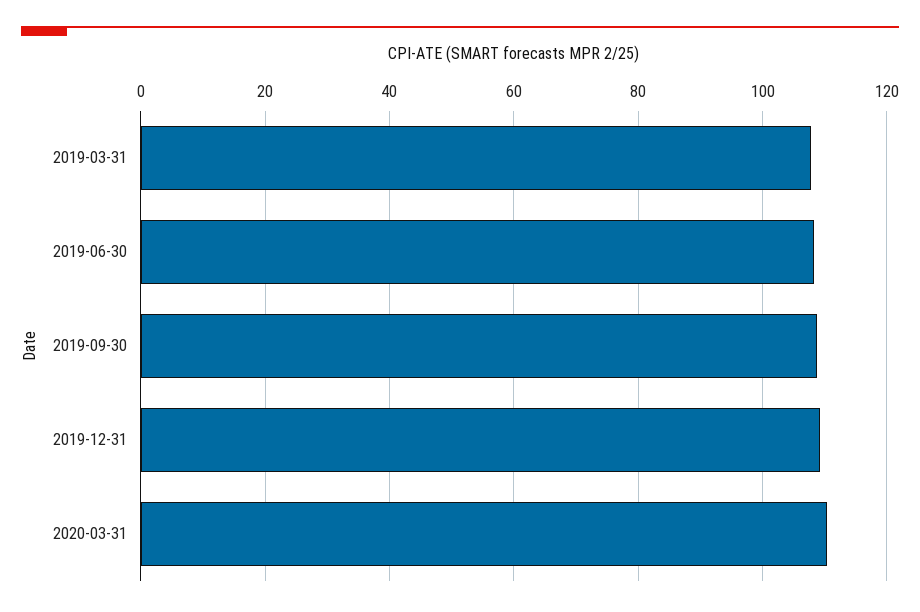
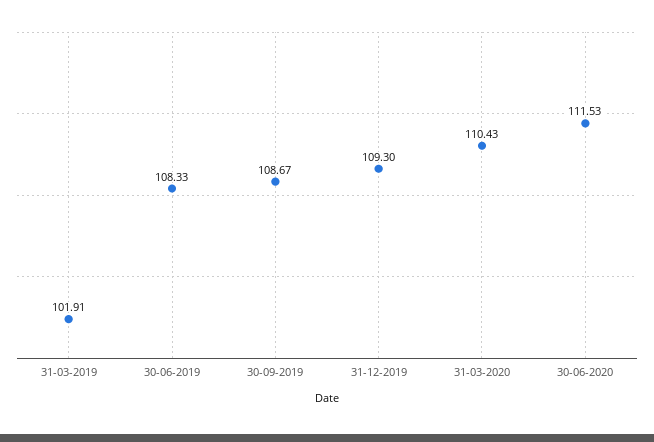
2019-03-31: 108 -> 101.91
30-06-2020: none -> 111.53

